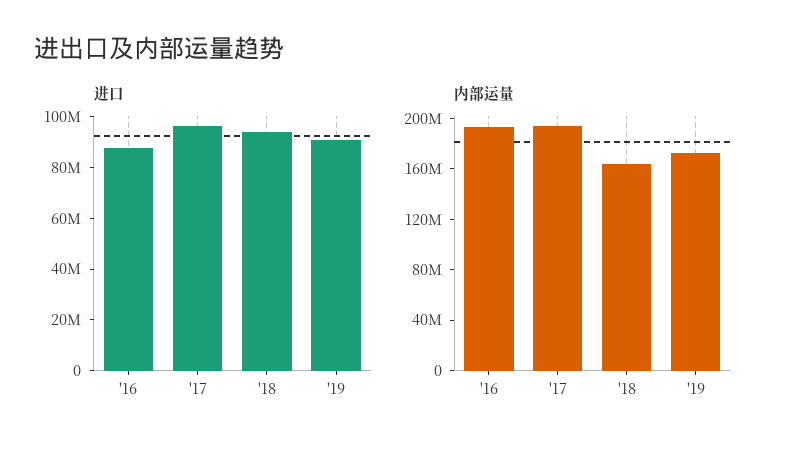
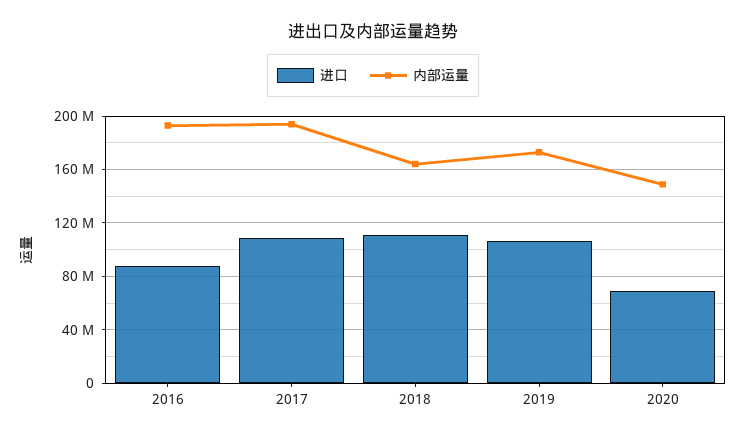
进口, '17: 95000000 -> 110000000
进口, '18: 95000000 -> 110000000
进口, '19: 90000000 -> 105000000
进口, 2020: none -> 70000000
内部运量, 2020: none -> 150000000

